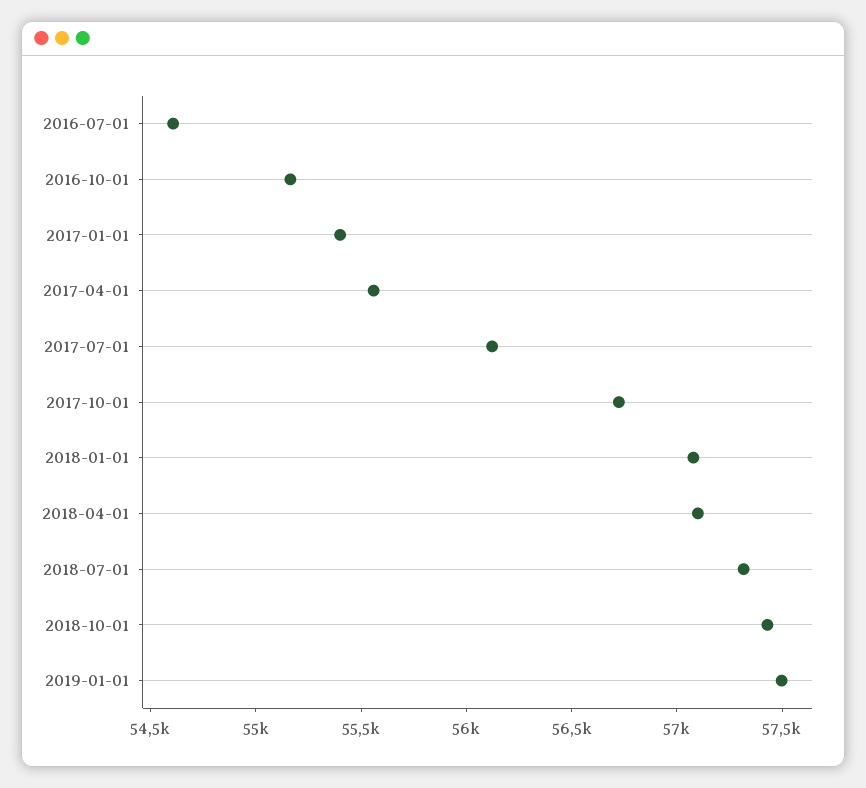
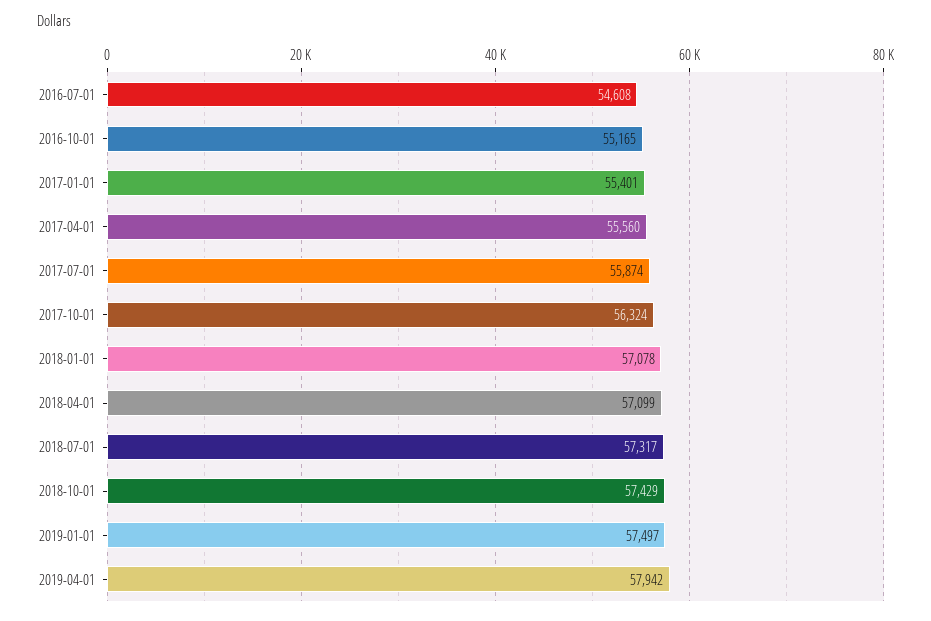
2017-07-01: 56100 -> 55874
2017-10-01: 56700 -> 56324
2019-04-01: none -> 57942

